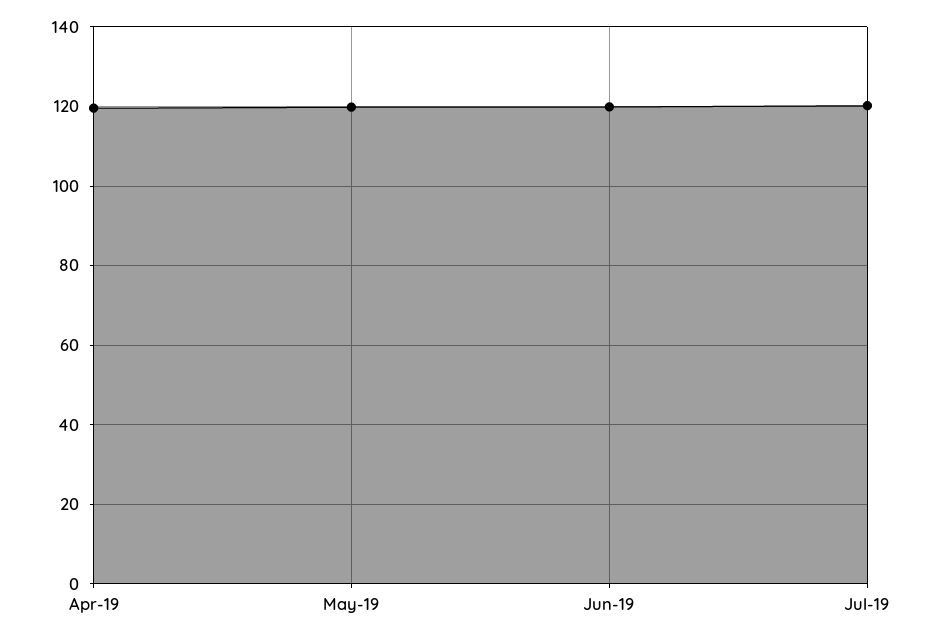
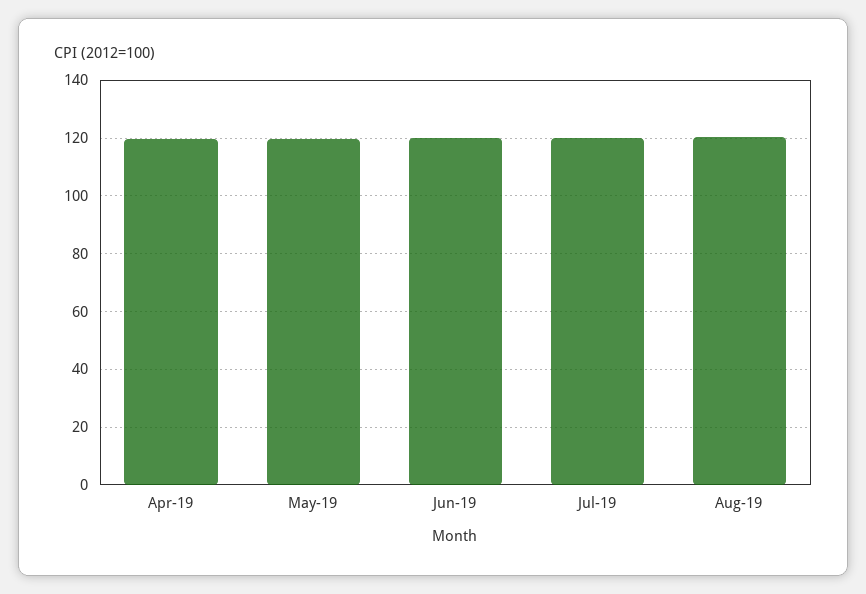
Aug-19: none -> 120

